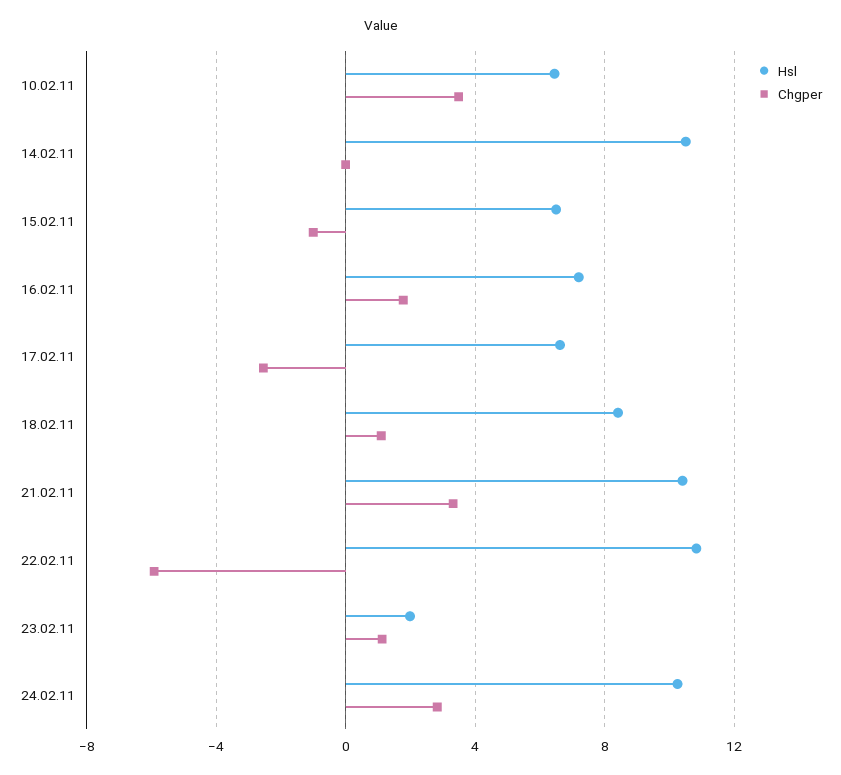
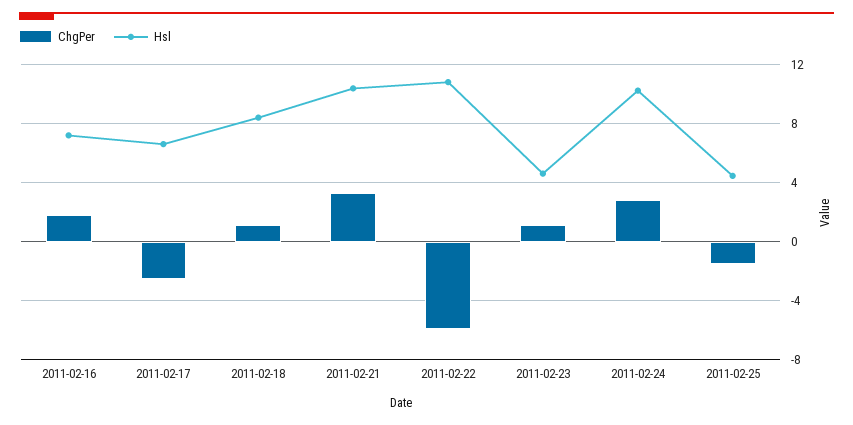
Hsl, 10.02.11: 6.5 -> none
Chgper, 10.02.11: 3.5 -> none
Hsl, 14.02.11: 10.5 -> none
Chgper, 14.02.11: 0 -> none
Hsl, 15.02.11: 6.5 -> none
Chgper, 15.02.11: -1 -> none
Hsl, 23.02.11: 2 -> 4.5
Chgper, 2011-02-25: none -> -1.5
Hsl, 2011-02-25: none -> 4.5

